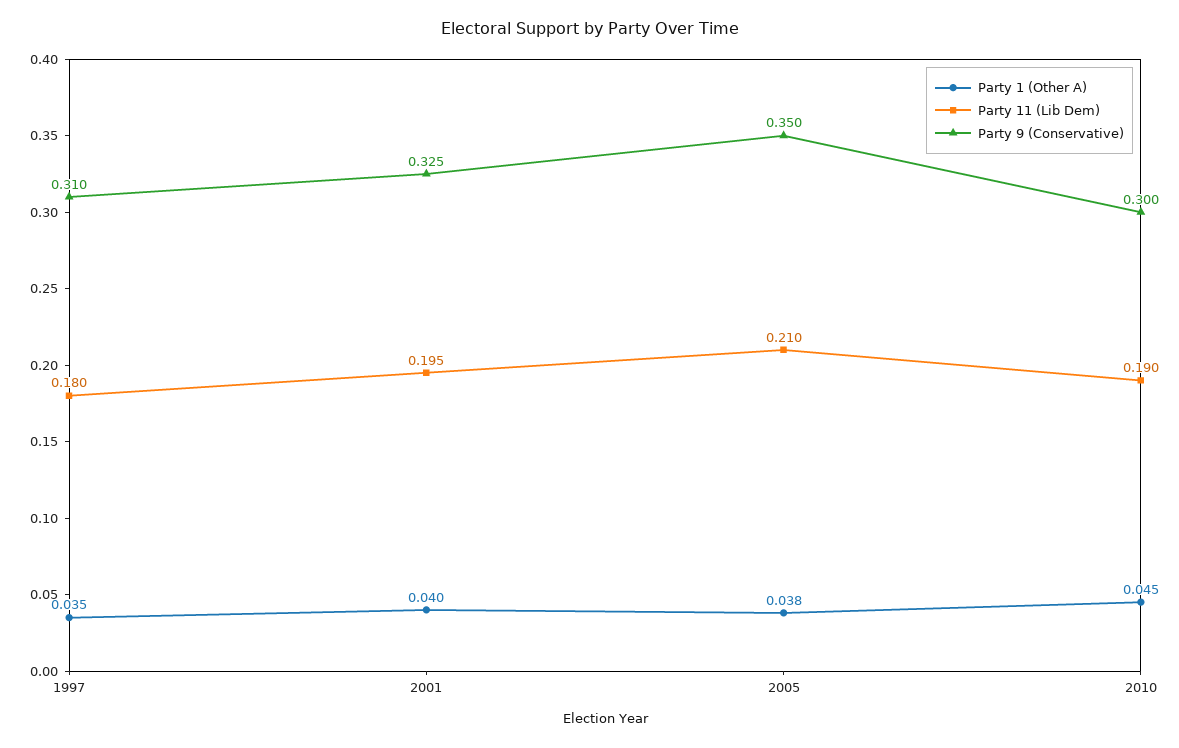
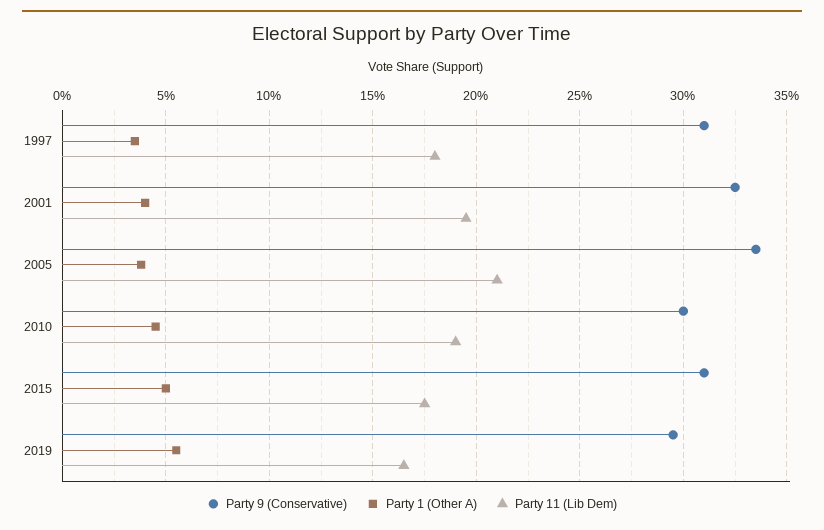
Party 9 (Conservative), 2005: 0.35 -> 0.335
Party 9 (Conservative), 2015: none -> 0.31
Party 1 (Other A), 2015: none -> 0.05
Party 11 (Lib Dem), 2015: none -> 0.175
Party 9 (Conservative), 2019: none -> 0.295
Party 1 (Other A), 2019: none -> 0.055
Party 11 (Lib Dem), 2019: none -> 0.165

